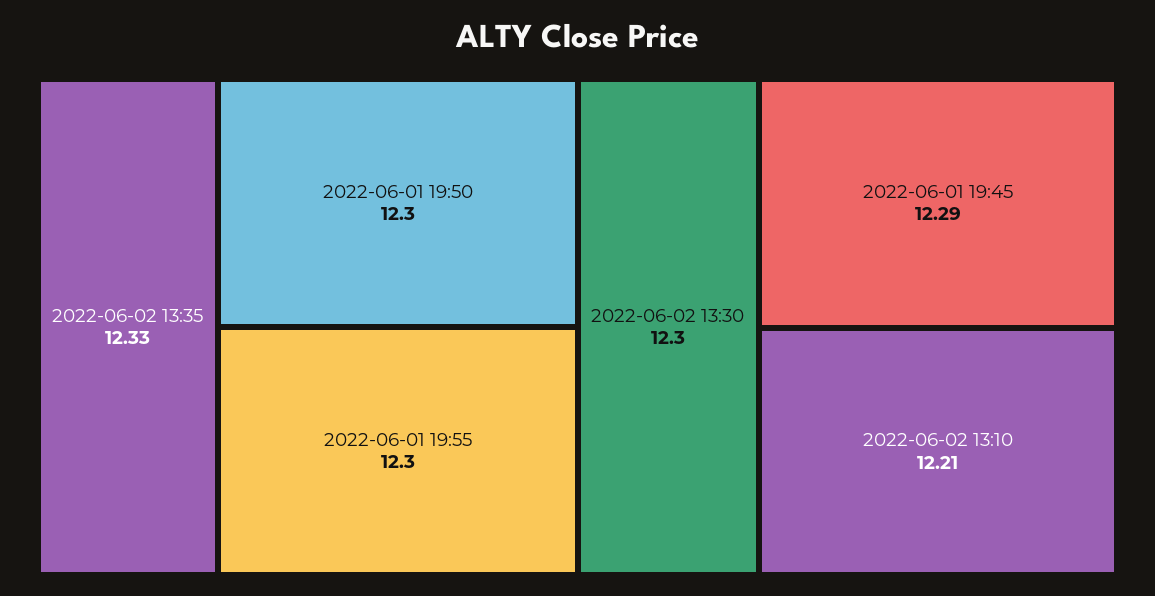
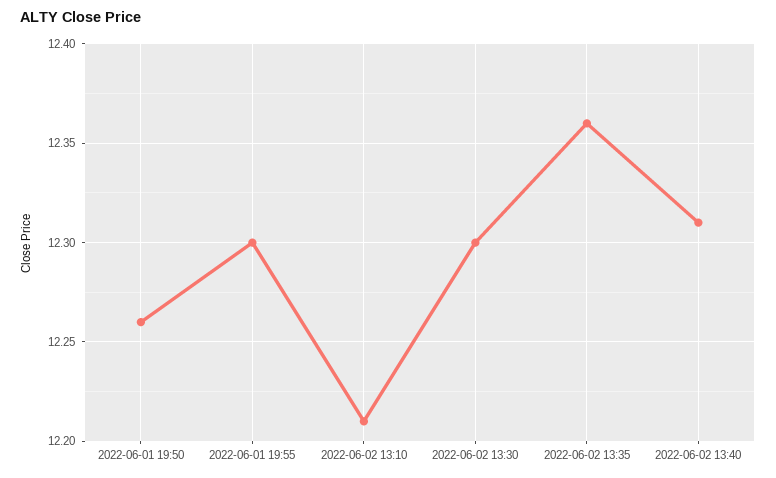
2022-06-02 13:35: 12.33 -> 12.36
2022-06-01 19:50: 12.3 -> 12.26
2022-06-01 19:45: 12.29 -> none
2022-06-02 13:40: none -> 12.31

